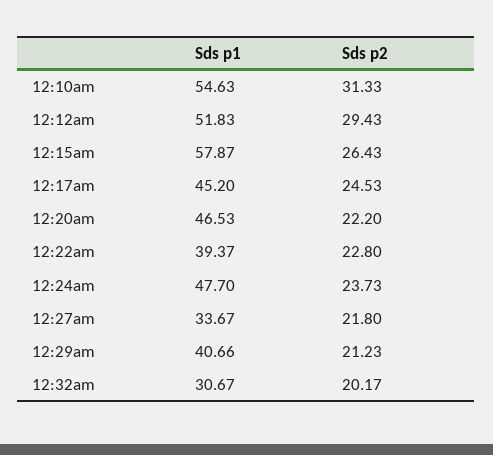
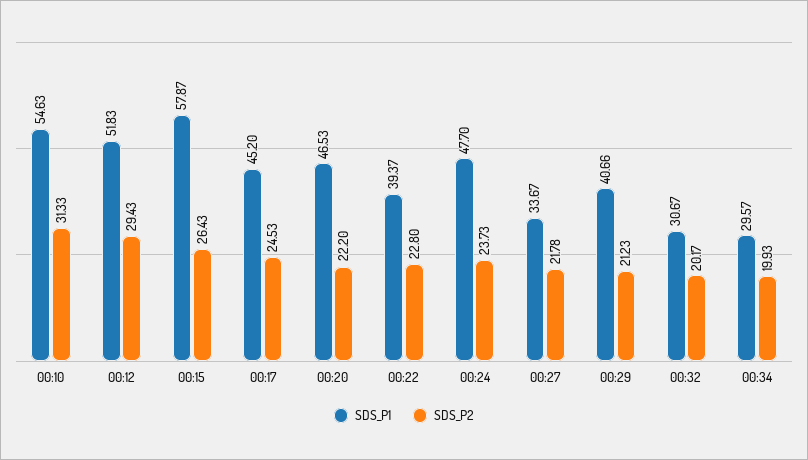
Sds p2, 12:27am: 21.8 -> 21.78
Sds p1, 00:34: none -> 29.57
Sds p2, 00:34: none -> 19.93

